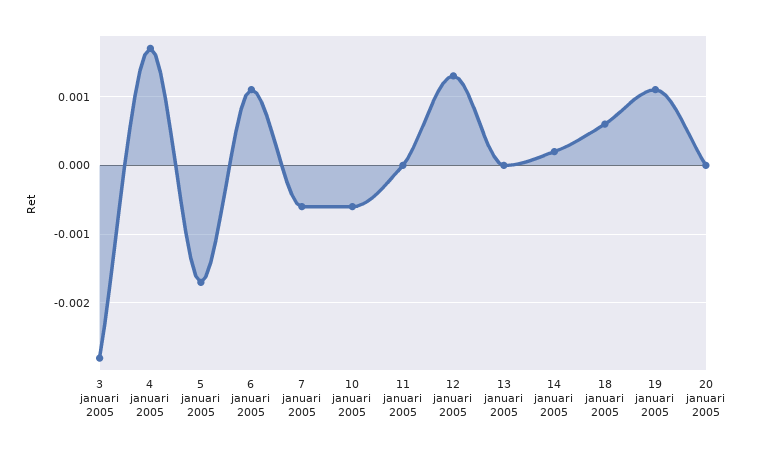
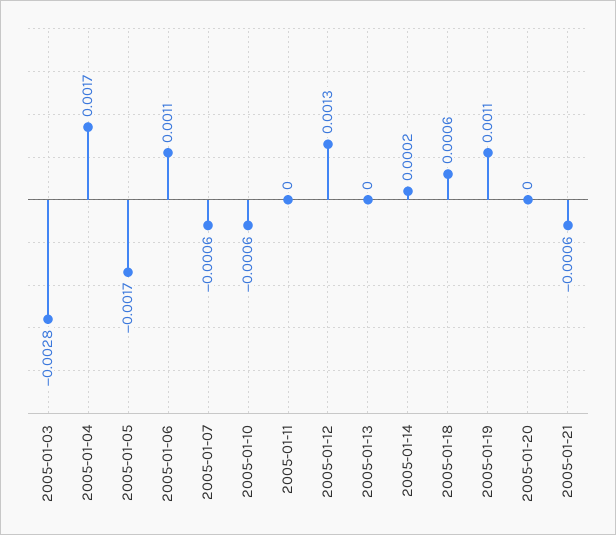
2005-01-21: none -> -0.0006

